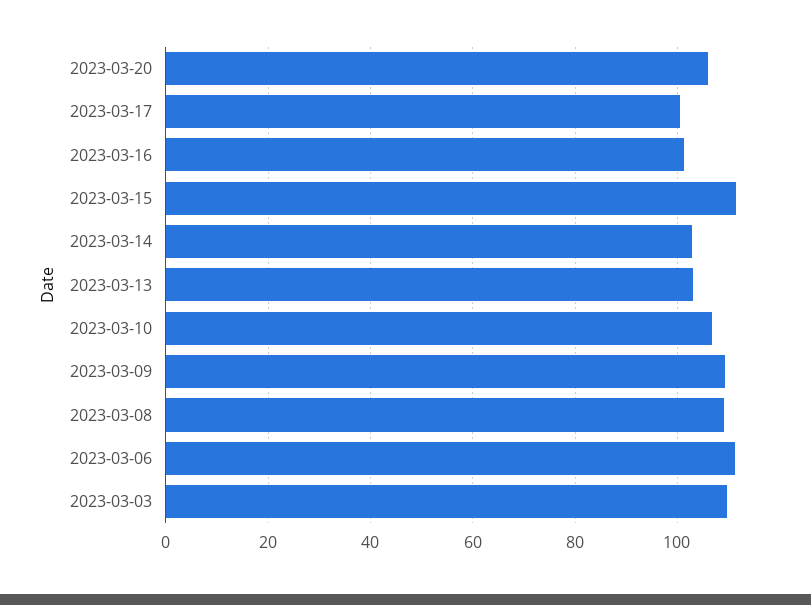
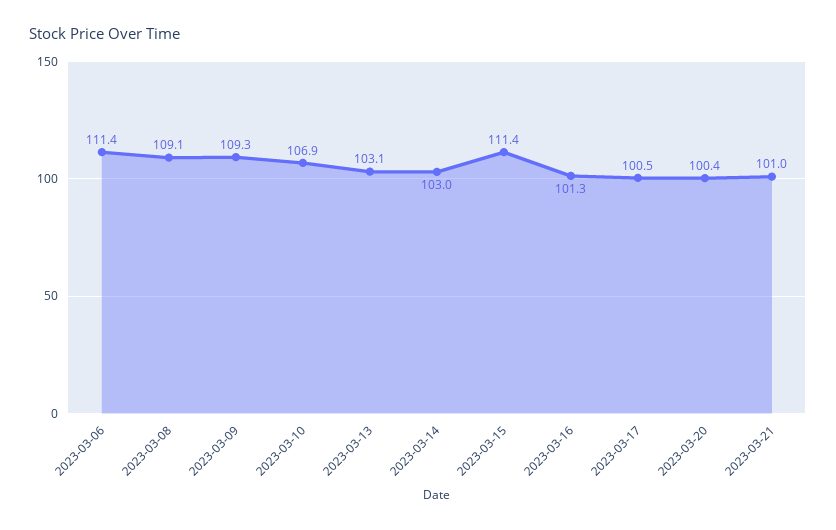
2023-03-20: 106 -> 100.4
2023-03-03: 110 -> none
2023-03-21: none -> 101

